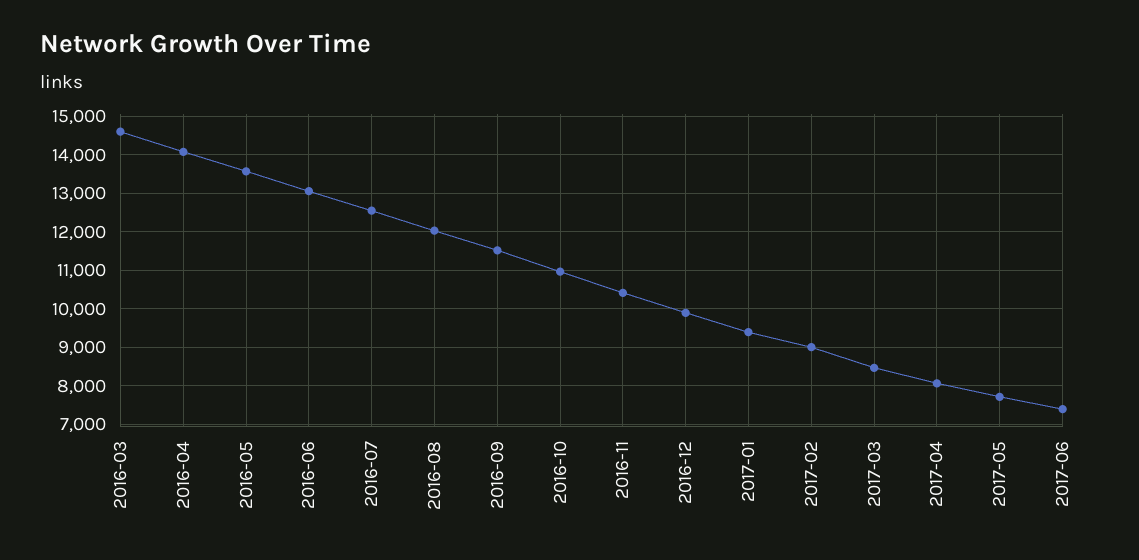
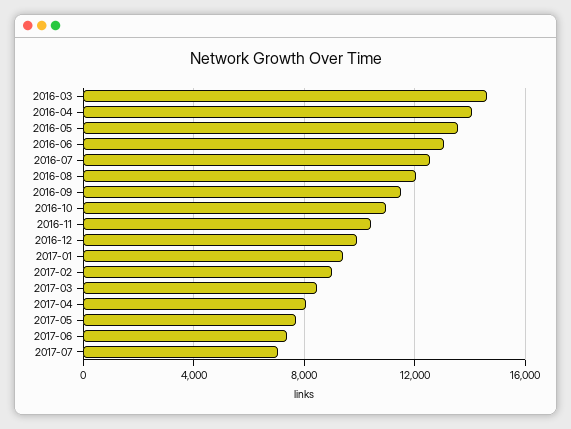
2017-07: none -> 7000

